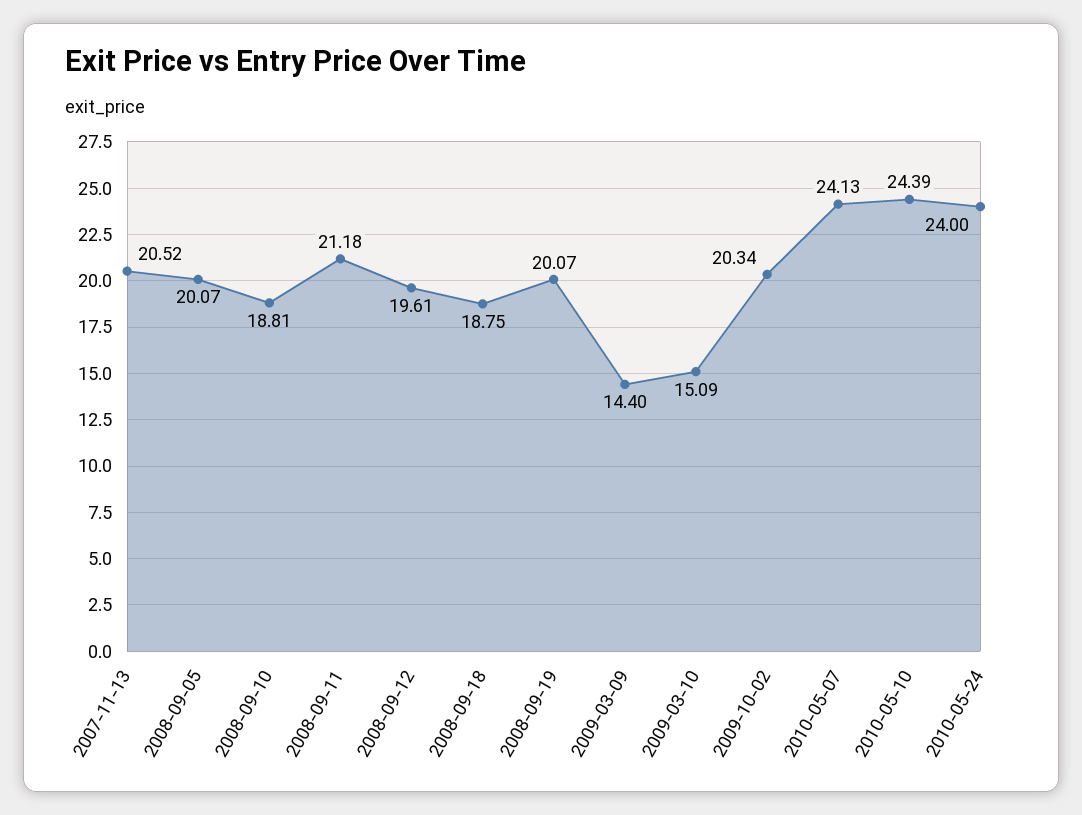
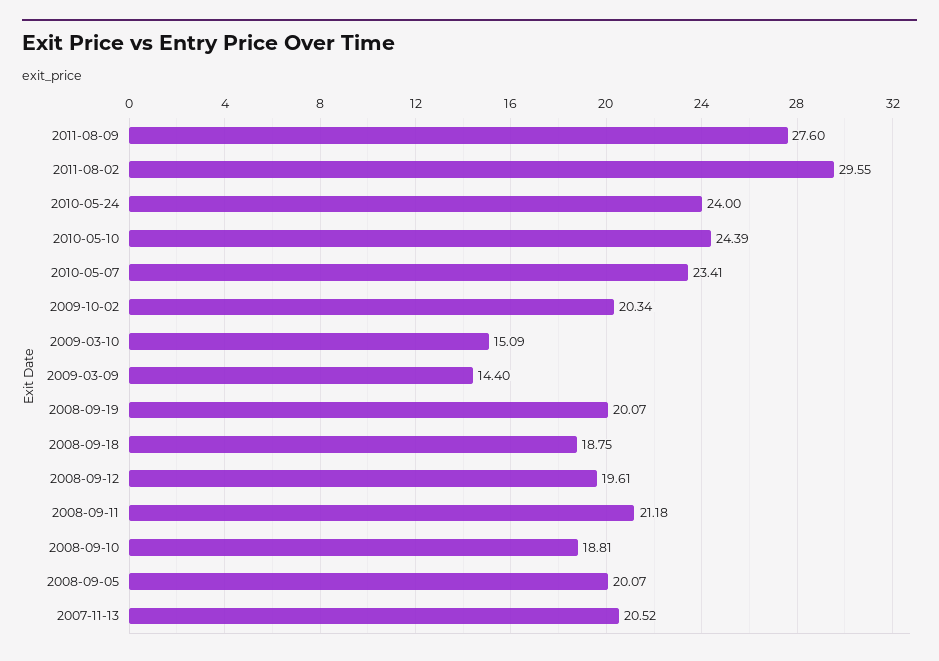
2010-05-07: 24.13 -> 23.41
2011-08-09: none -> 27.6
2011-08-02: none -> 29.55

